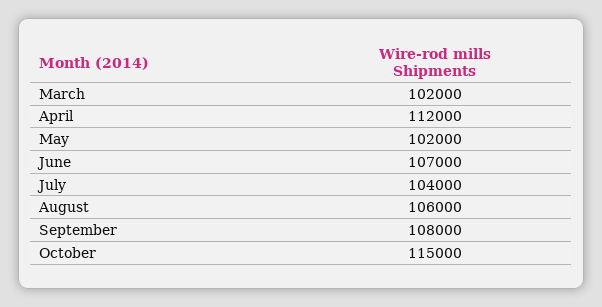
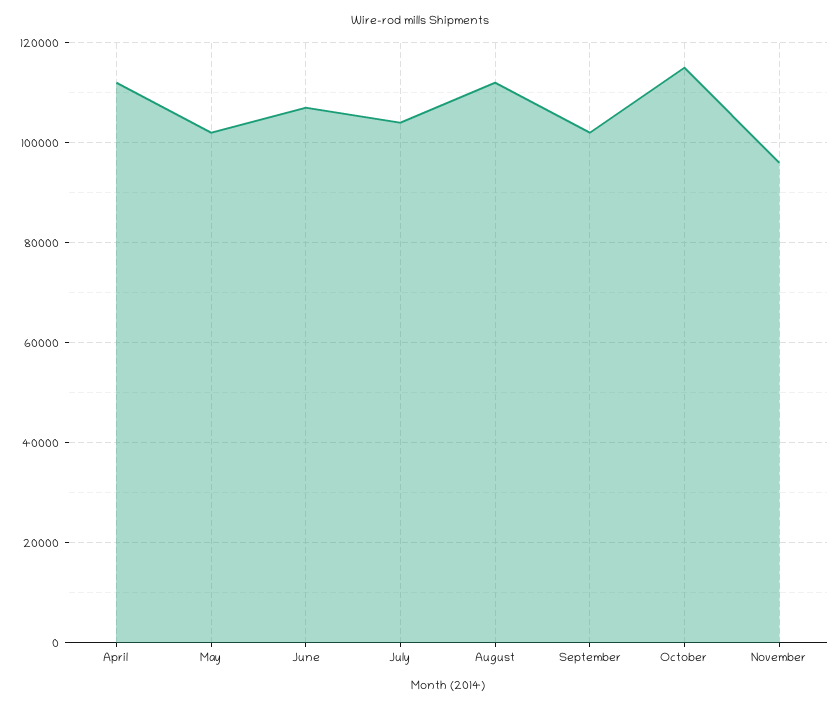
March: 102000 -> none
August: 106000 -> 112000
September: 108000 -> 102000
November: none -> 96000

